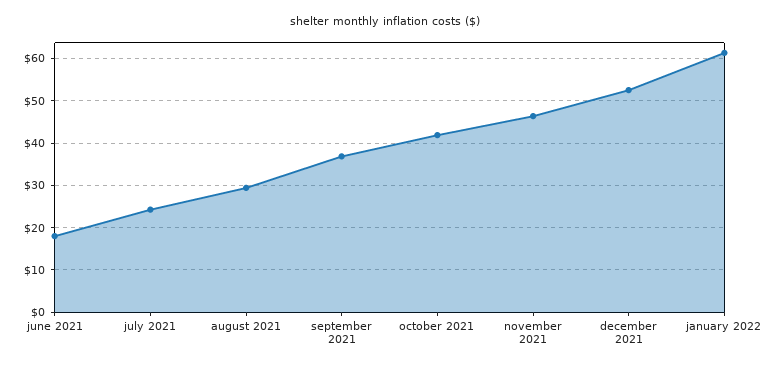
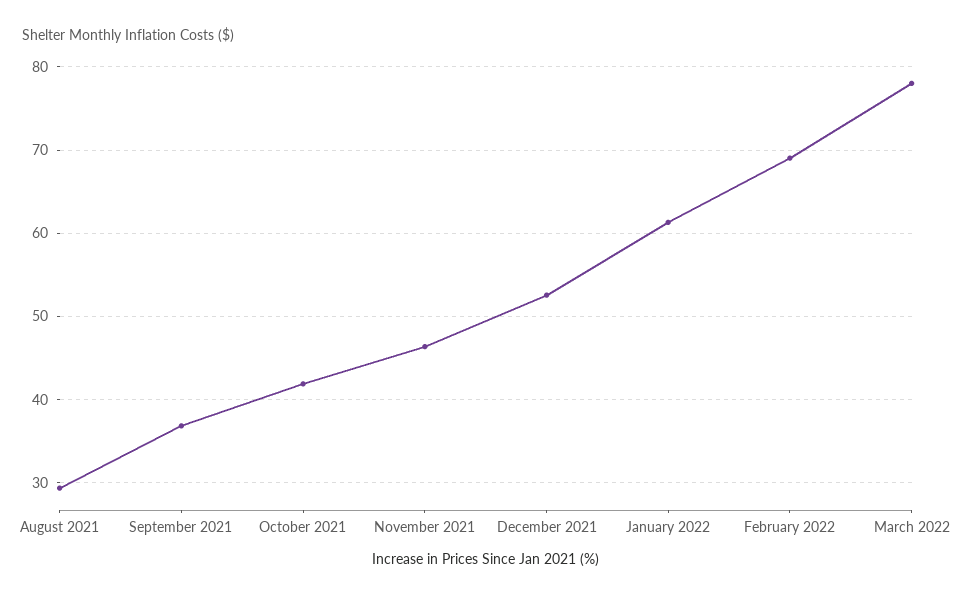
june 2021: 18 -> none
july 2021: 24 -> none
February 2022: none -> 69
March 2022: none -> 78

